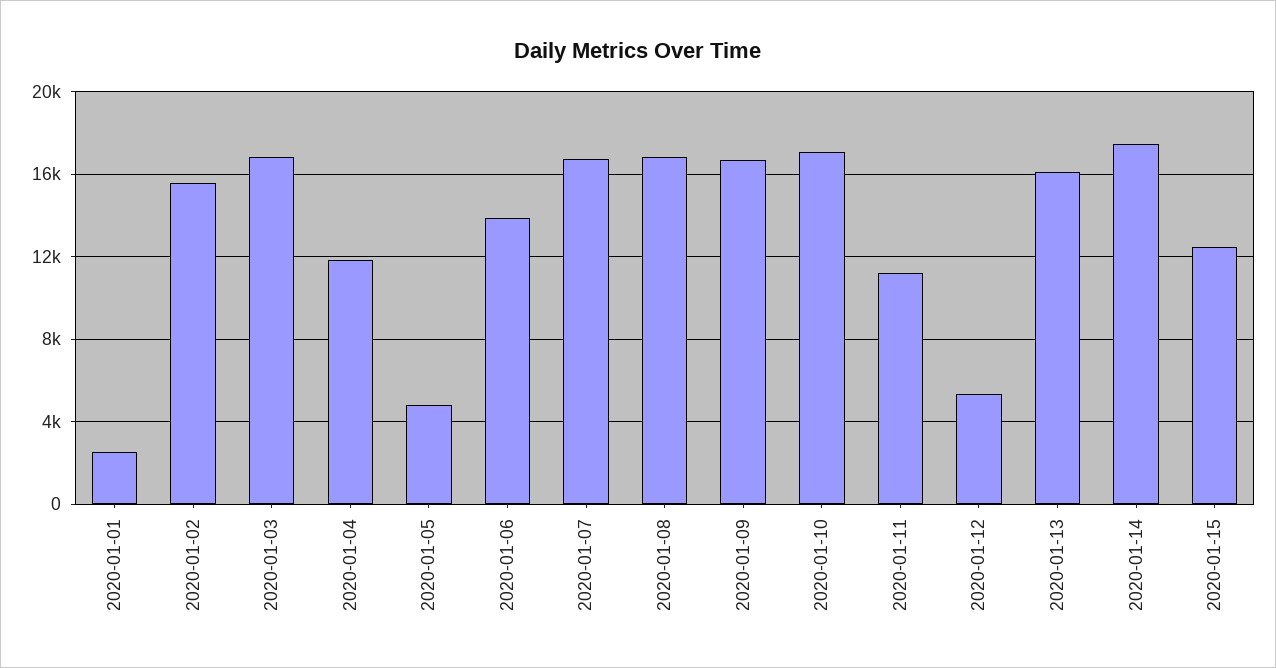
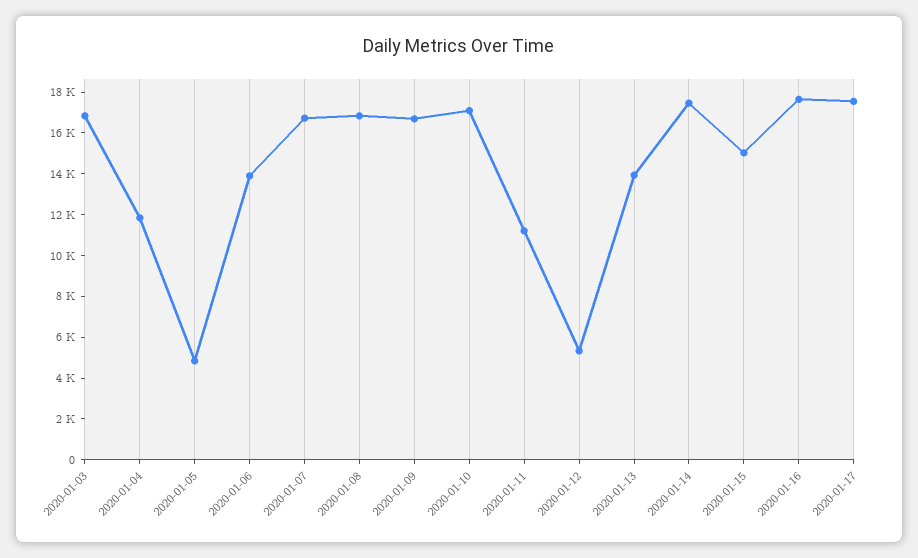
2020-01-01: 2500 -> none
2020-01-02: 15500 -> none
2020-01-13: 16000 -> 14000
2020-01-15: 12500 -> 15000
2020-01-16: none -> 17500
2020-01-17: none -> 17500

